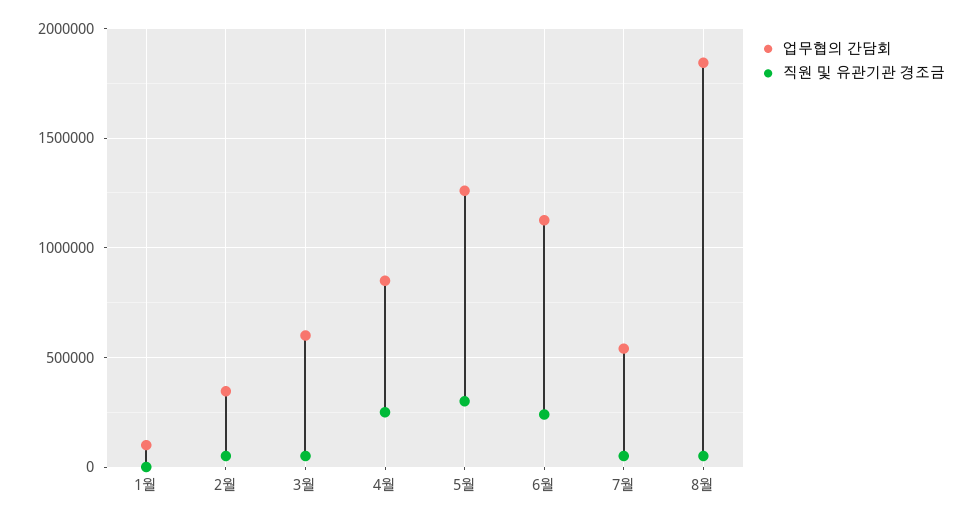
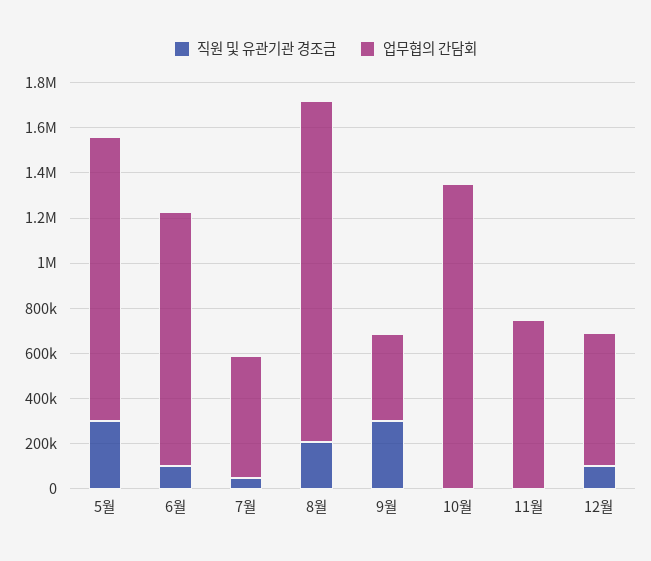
업무협의 간담회, 1월: 100000 -> none
직원 및 유관기관 경조금, 1월: 0 -> none
업무협의 간담회, 2월: 350000 -> none
직원 및 유관기관 경조금, 2월: 50000 -> none
업무협의 간담회, 3월: 600000 -> none
직원 및 유관기관 경조금, 3월: 50000 -> none
업무협의 간담회, 4월: 850000 -> none
직원 및 유관기관 경조금, 4월: 250000 -> none
직원 및 유관기관 경조금, 6월: 250000 -> 100000
업무협의 간담회, 8월: 1850000 -> 1500000
직원 및 유관기관 경조금, 8월: 50000 -> 200000
직원 및 유관기관 경조금, 9월: none -> 300000
업무협의 간담회, 9월: none -> 400000
직원 및 유관기관 경조금, 10월: none -> 0
업무협의 간담회, 10월: none -> 1350000
직원 및 유관기관 경조금, 11월: none -> 0
업무협의 간담회, 11월: none -> 750000
직원 및 유관기관 경조금, 12월: none -> 100000
업무협의 간담회, 12월: none -> 600000

